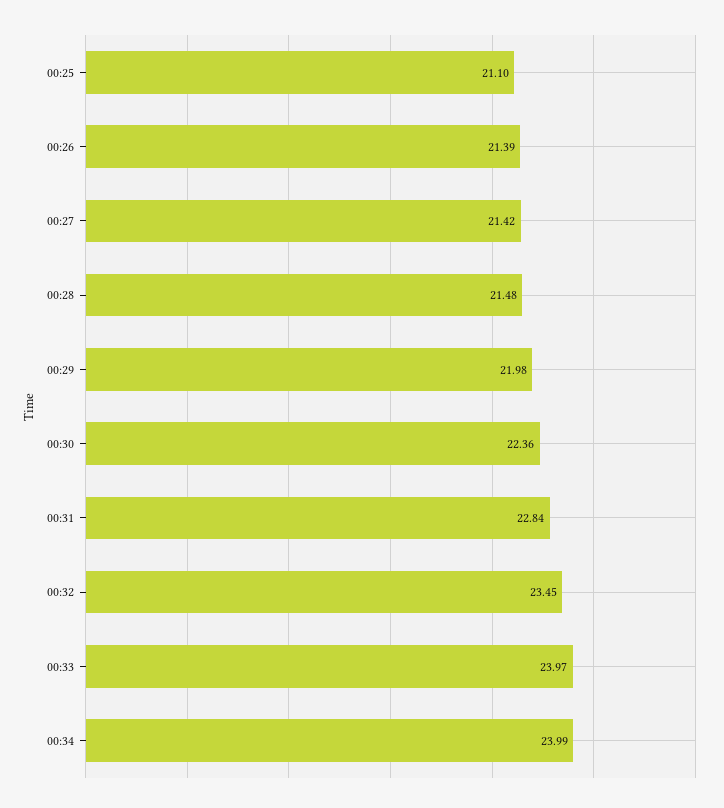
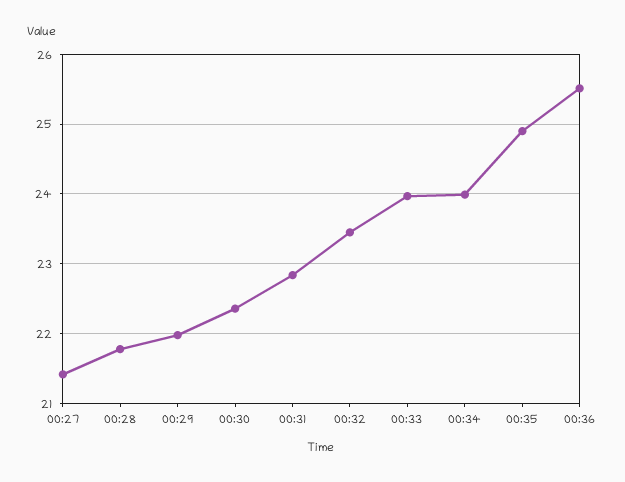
00:25: 21.1 -> none
00:26: 21.39 -> none
00:28: 21.48 -> 21.8
00:35: none -> 24.9
00:36: none -> 25.5

